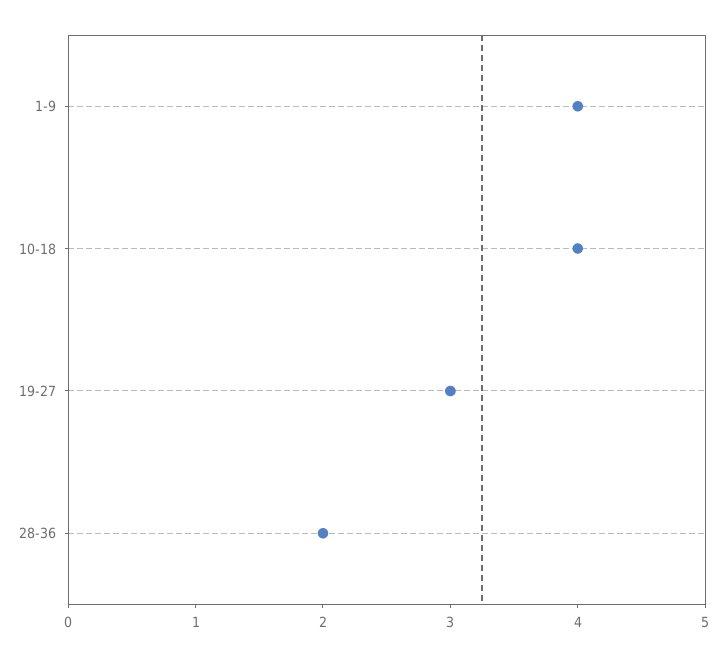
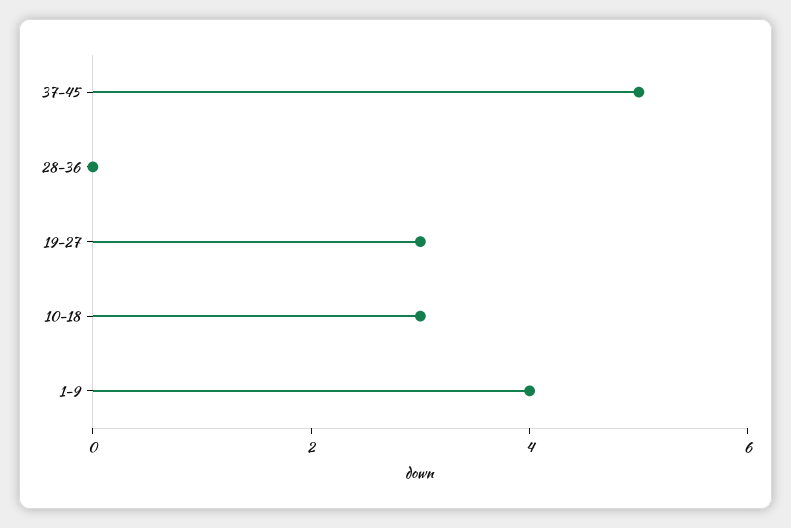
10-18: 4 -> 3
28-36: 2 -> 0
37-45: none -> 5

